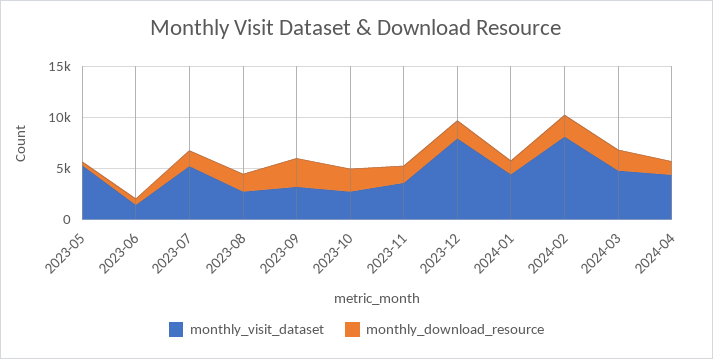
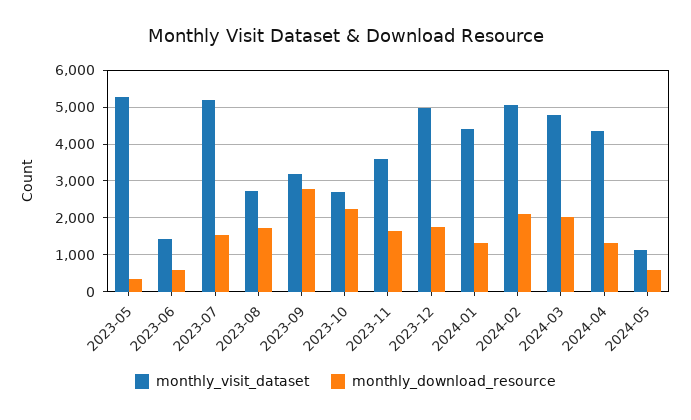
monthly_visit_dataset, 2023-12: 8000 -> 5000
monthly_visit_dataset, 2024-02: 8000 -> 5000
monthly_visit_dataset, 2024-05: none -> 1200
monthly_download_resource, 2024-05: none -> 600

